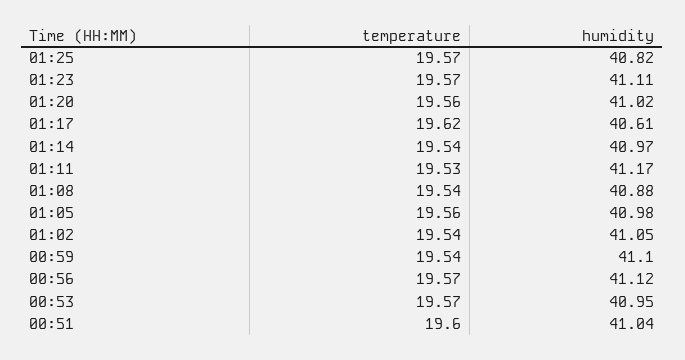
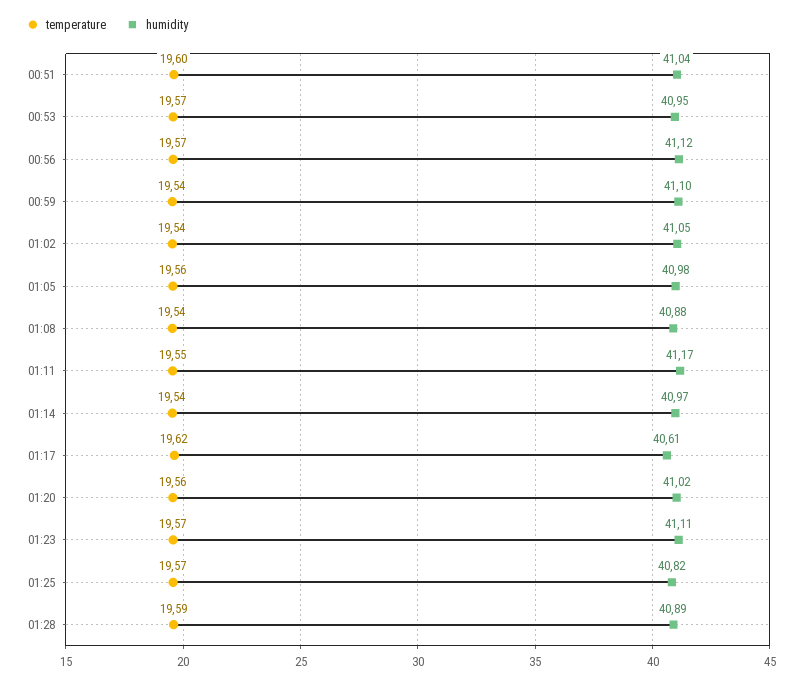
temperature, 01:11: 19.53 -> 19.55
temperature, 01:28: none -> 19.59
humidity, 01:28: none -> 40.89

